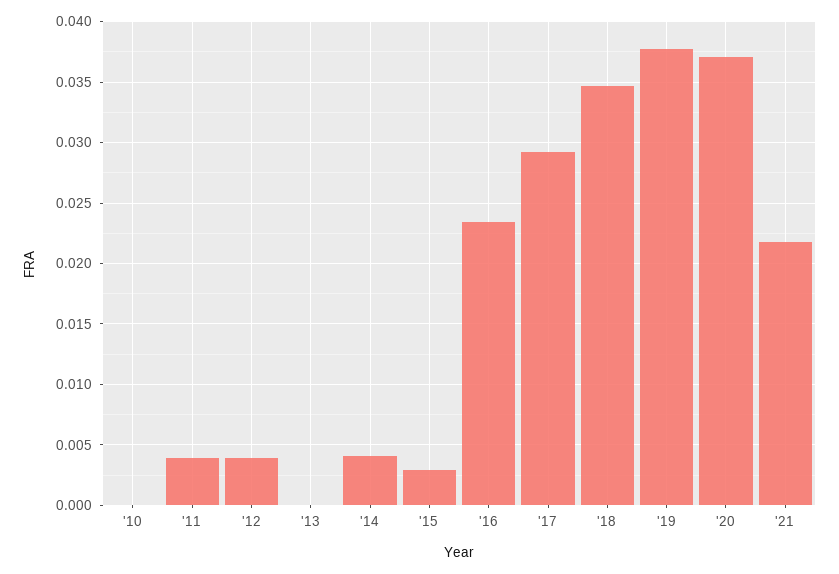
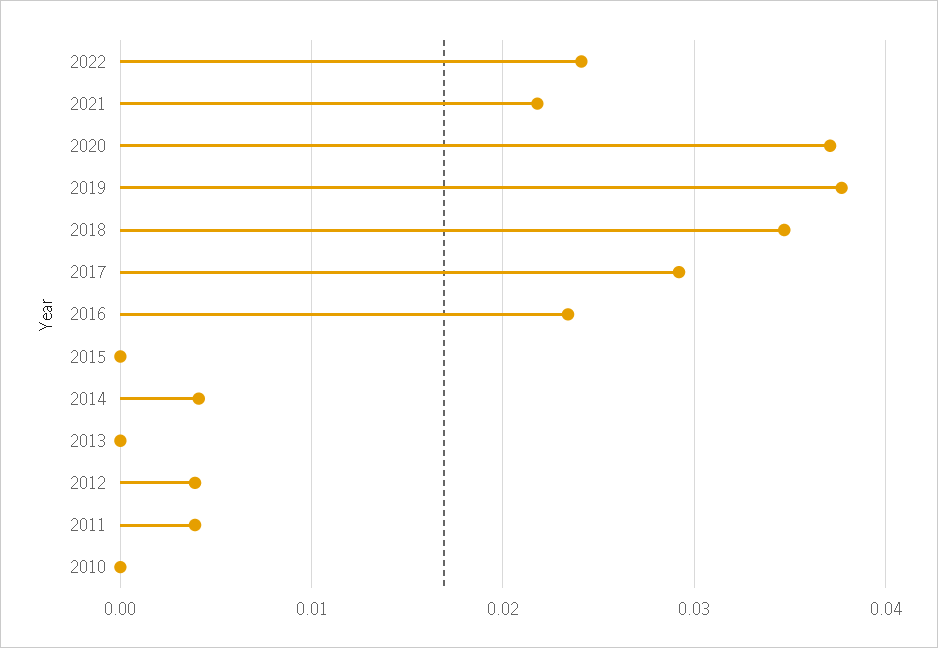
'15: 0.003 -> 0
2022: none -> 0.024

